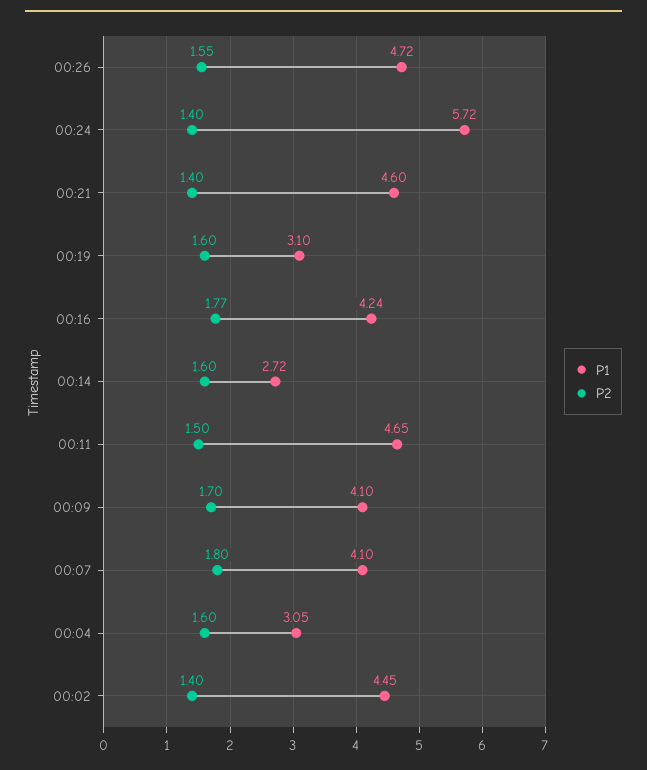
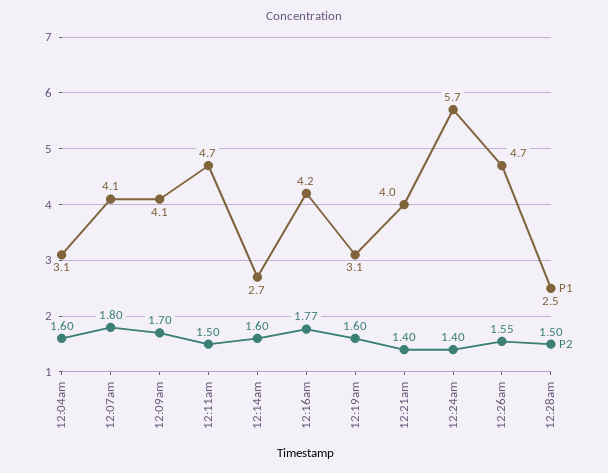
P1, 00:21: 4.6 -> 4
P1, 00:02: 4.45 -> none
P2, 00:02: 1.4 -> none
P1, 12:28am: none -> 2.5
P2, 12:28am: none -> 1.5

